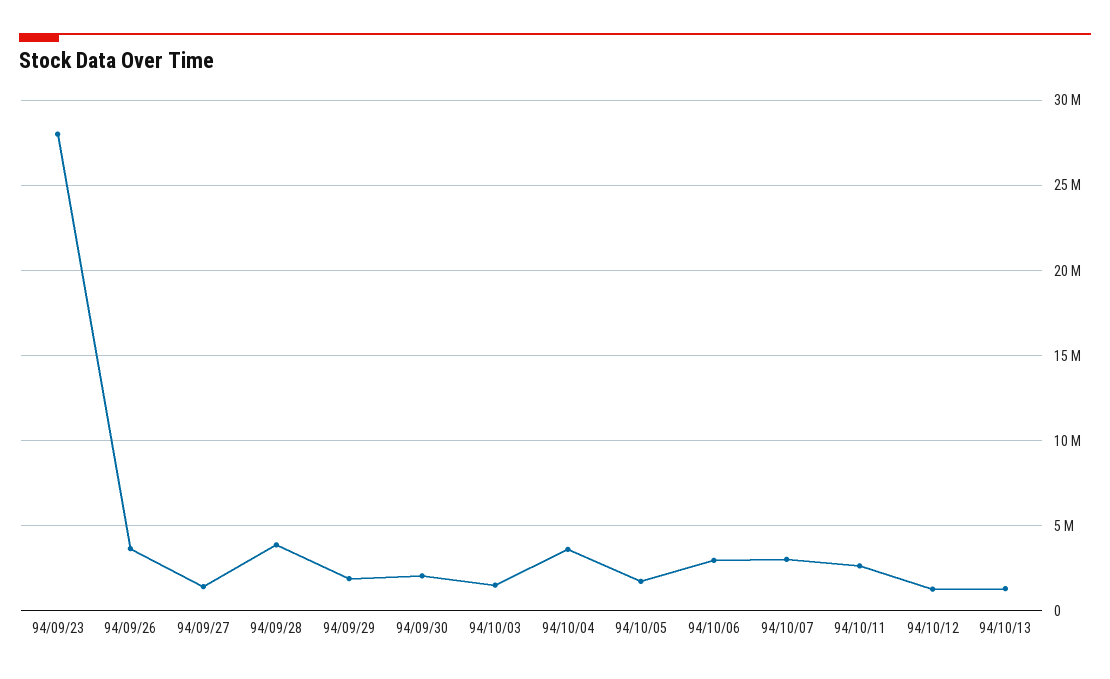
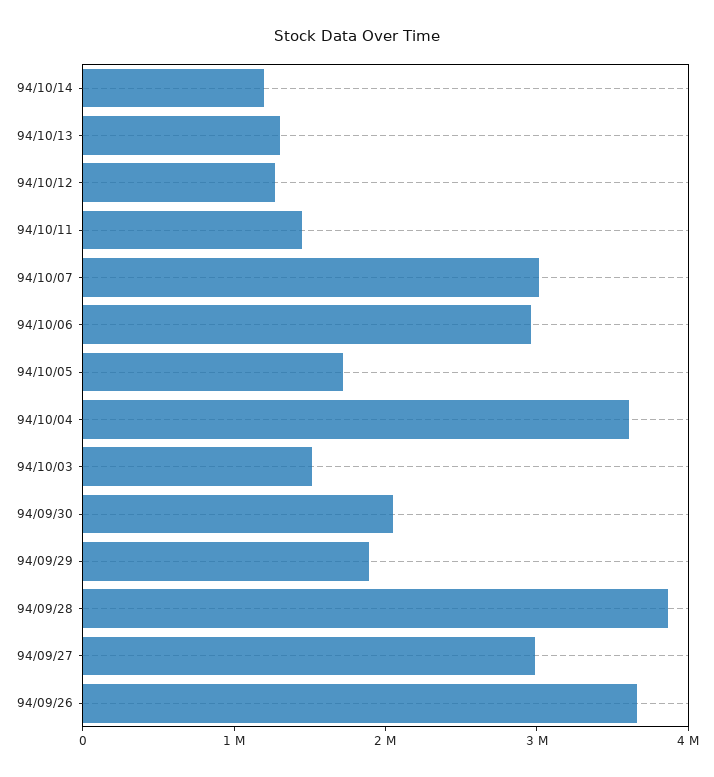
94/09/23: 28000000 -> none
94/09/27: 1500000 -> 3000000
94/10/11: 2500000 -> 1400000
94/10/14: none -> 1200000

